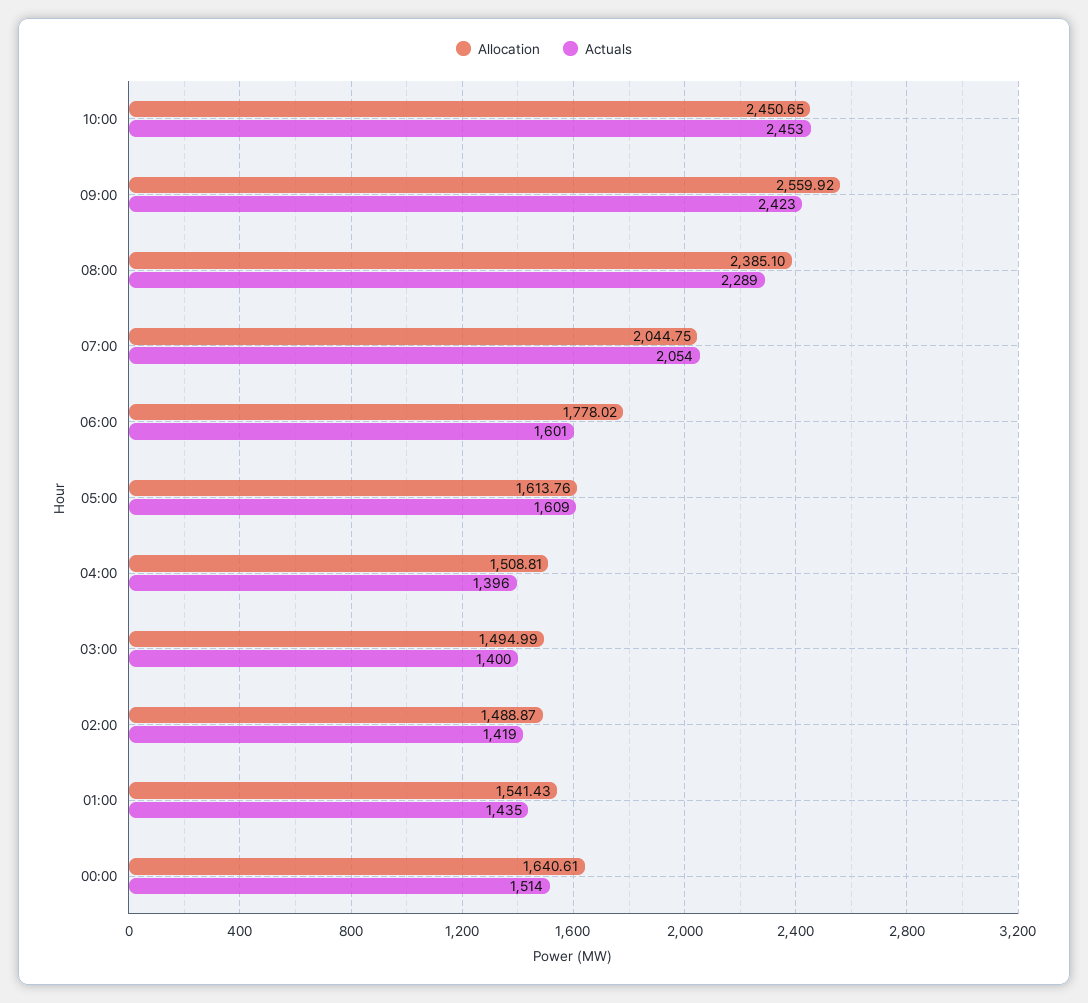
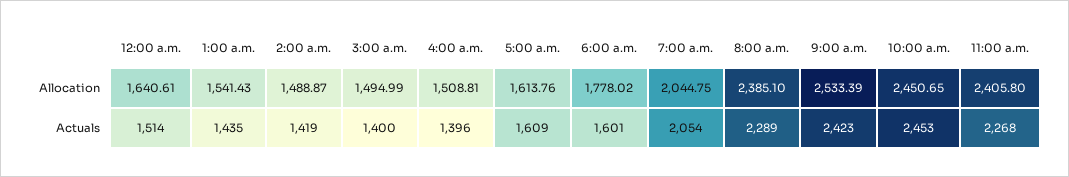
Allocation, 09:00: 2559.92 -> 2533.39
Allocation, 11:00 a.m.: none -> 2405.8
Actuals, 11:00 a.m.: none -> 2268

